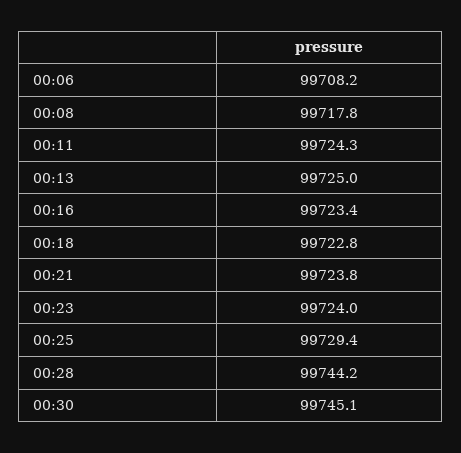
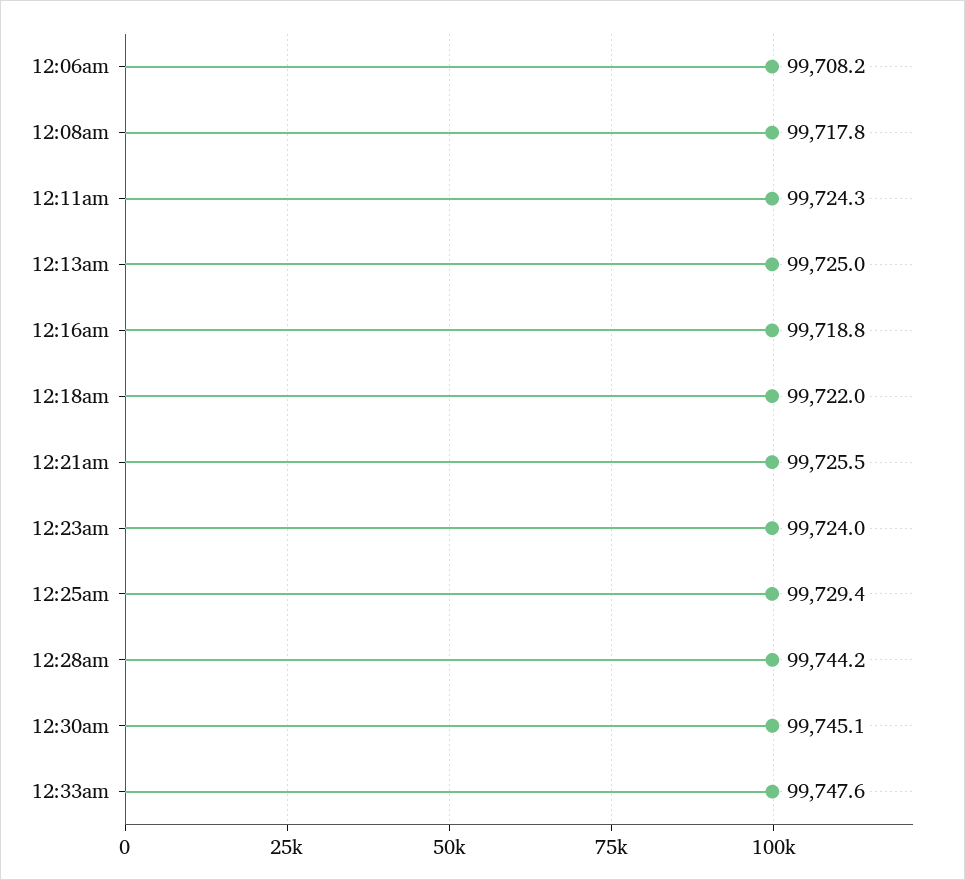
00:16: 99723.4 -> 99718.8
00:18: 99722.8 -> 99722
00:21: 99723.8 -> 99725.5
12:33am: none -> 99747.6

